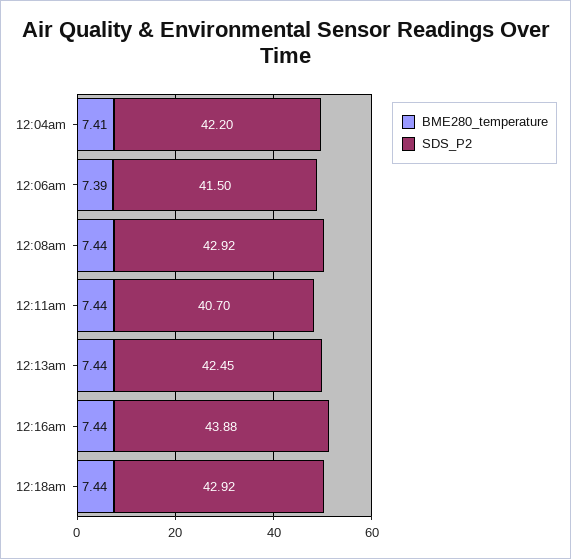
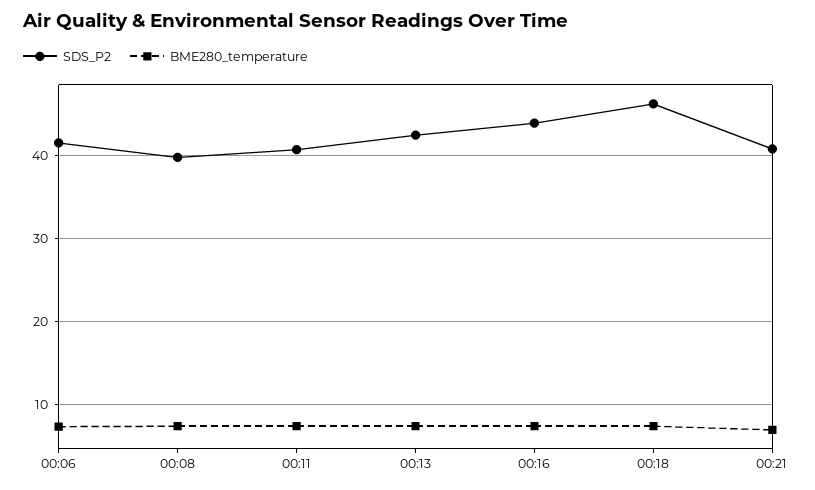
BME280_temperature, 12:04am: 7.41 -> none
SDS_P2, 12:04am: 42.2 -> none
SDS_P2, 12:08am: 42.92 -> 40
SDS_P2, 12:18am: 42.92 -> 46
SDS_P2, 00:21: none -> 41
BME280_temperature, 00:21: none -> 7

